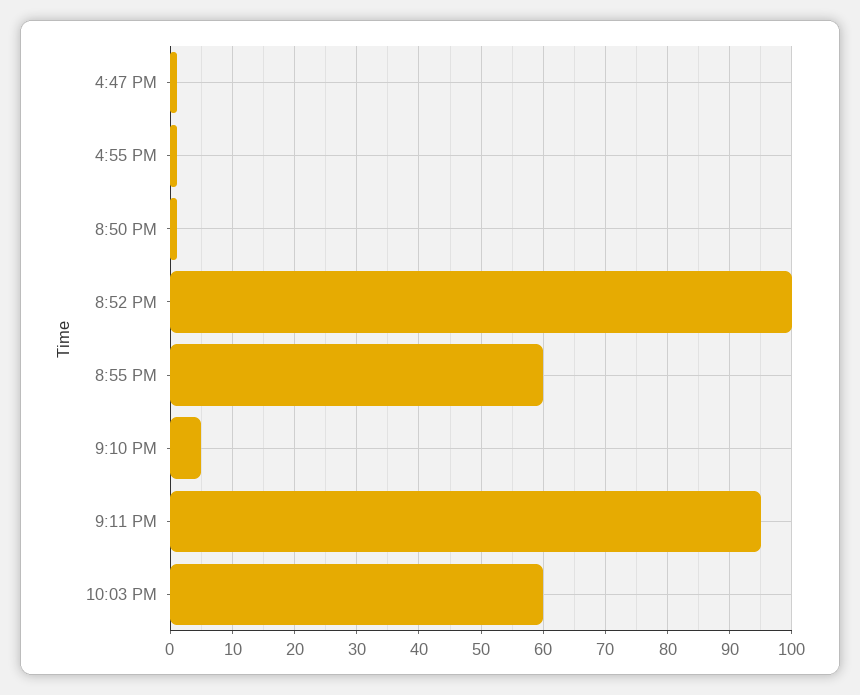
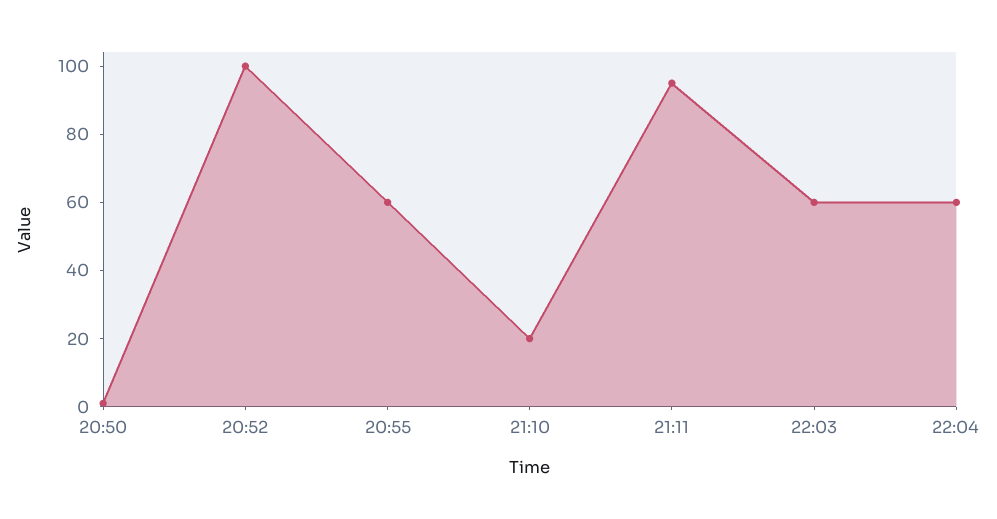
4:47 PM: 1 -> none
4:55 PM: 1 -> none
9:10 PM: 5 -> 20
22:04: none -> 60

